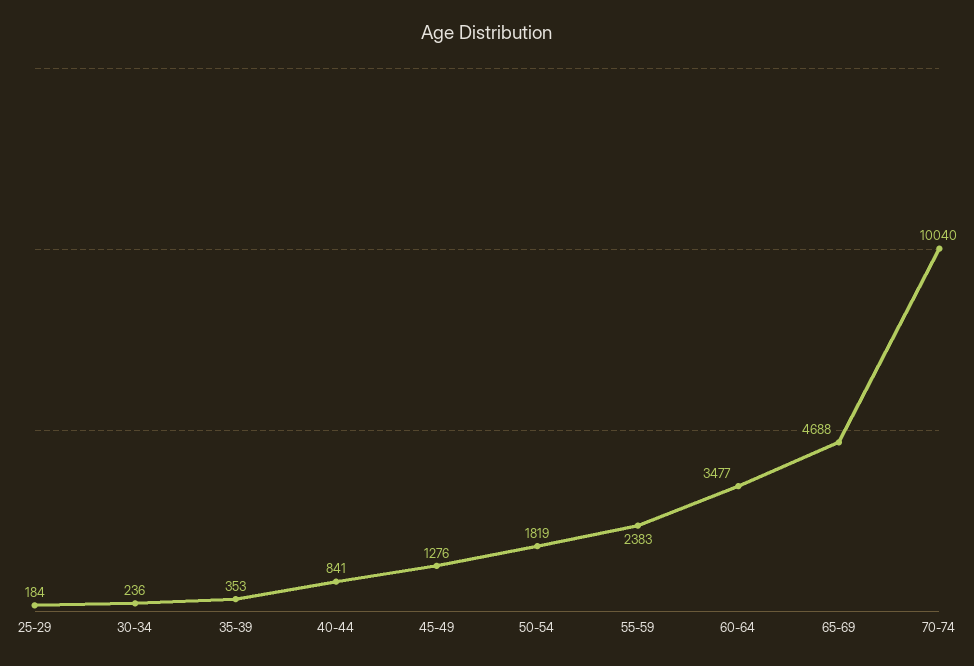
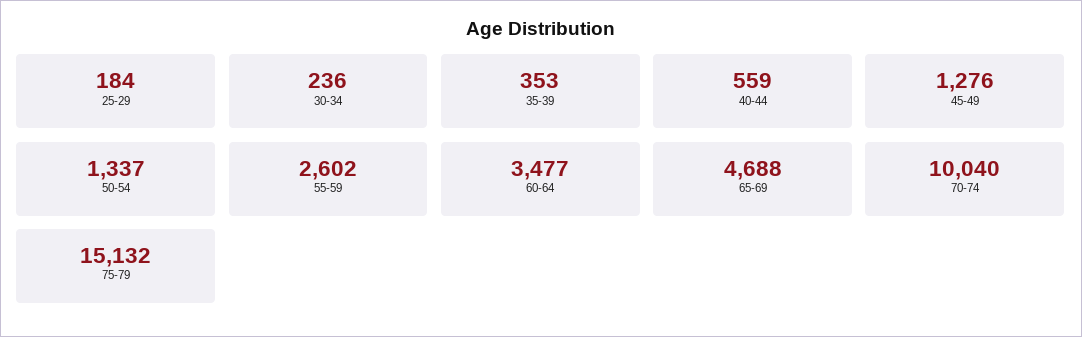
40-44: 841 -> 559
50-54: 1819 -> 1337
55-59: 2383 -> 2602
75-79: none -> 15132

